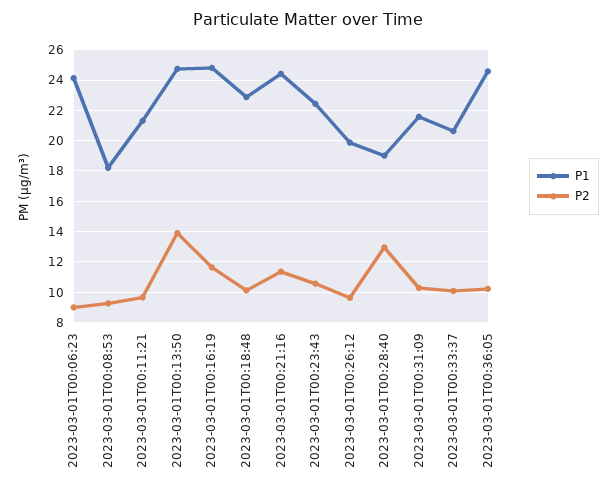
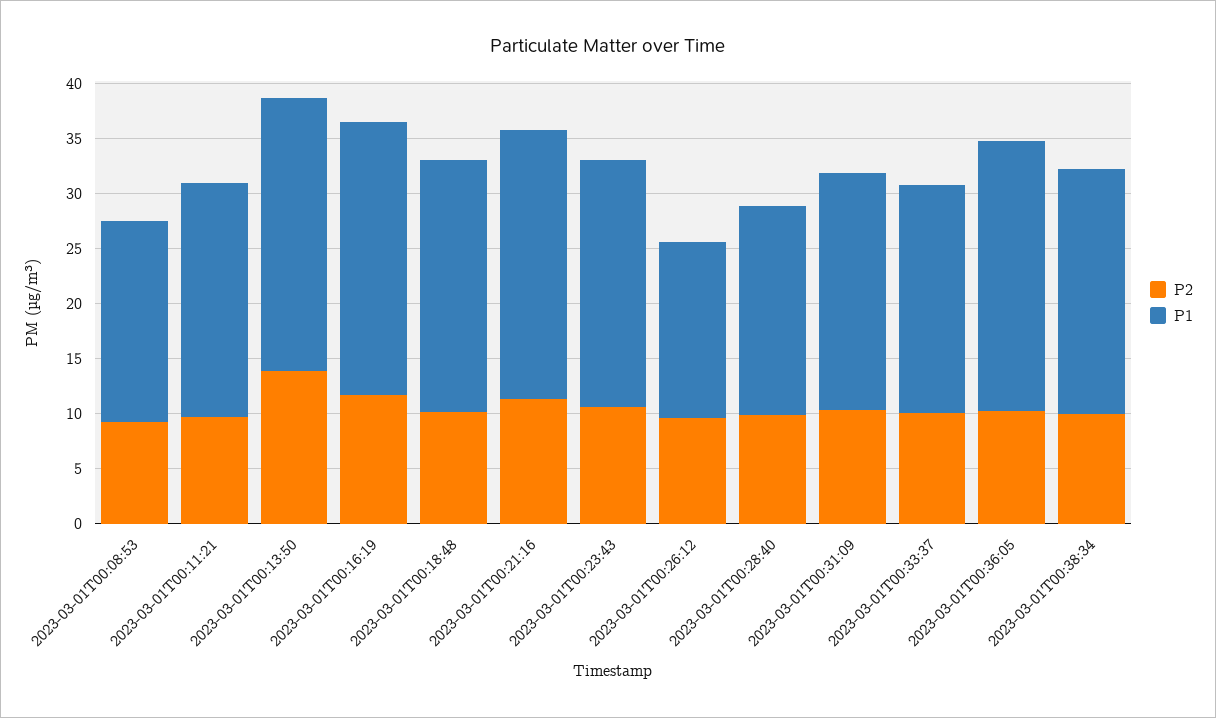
P1, 2023-03-01T00:06:23: 24 -> none
P2, 2023-03-01T00:06:23: 9 -> none
P1, 2023-03-01T00:26:12: 20 -> 16
P2, 2023-03-01T00:28:40: 13 -> 10
P2, 2023-03-01T00:38:34: none -> 10
P1, 2023-03-01T00:38:34: none -> 22

